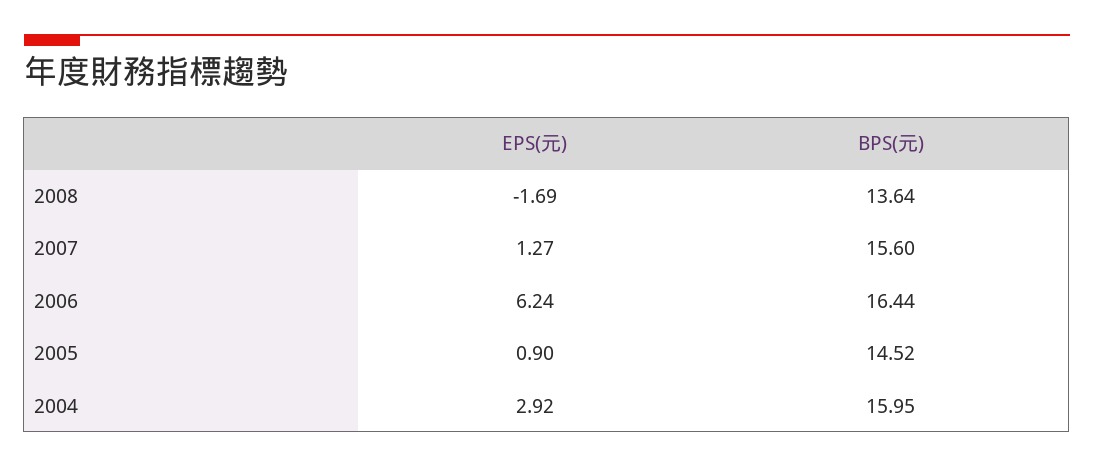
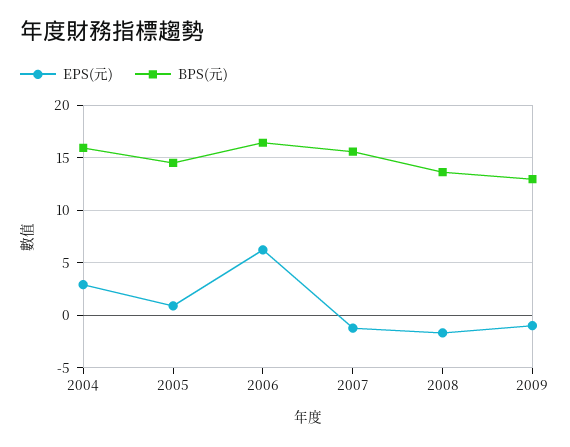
EPS(元), 2007: 1.27 -> -1
EPS(元), 2009: none -> -1
BPS(元), 2009: none -> 13

